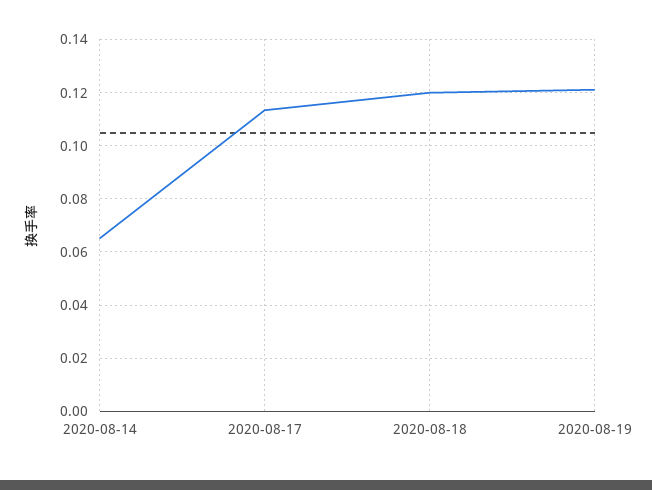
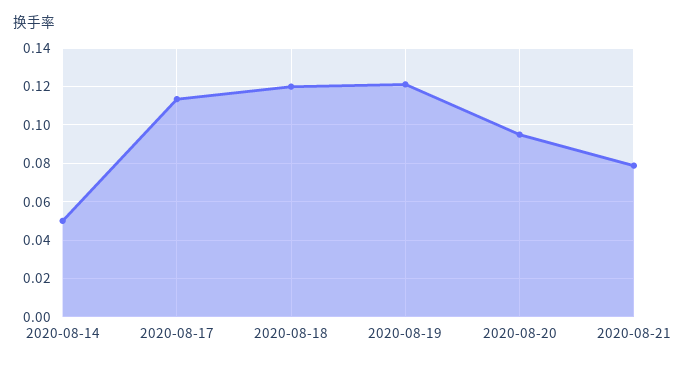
2020-08-14: 0.065 -> 0.05
2020-08-20: none -> 0.095
2020-08-21: none -> 0.08

